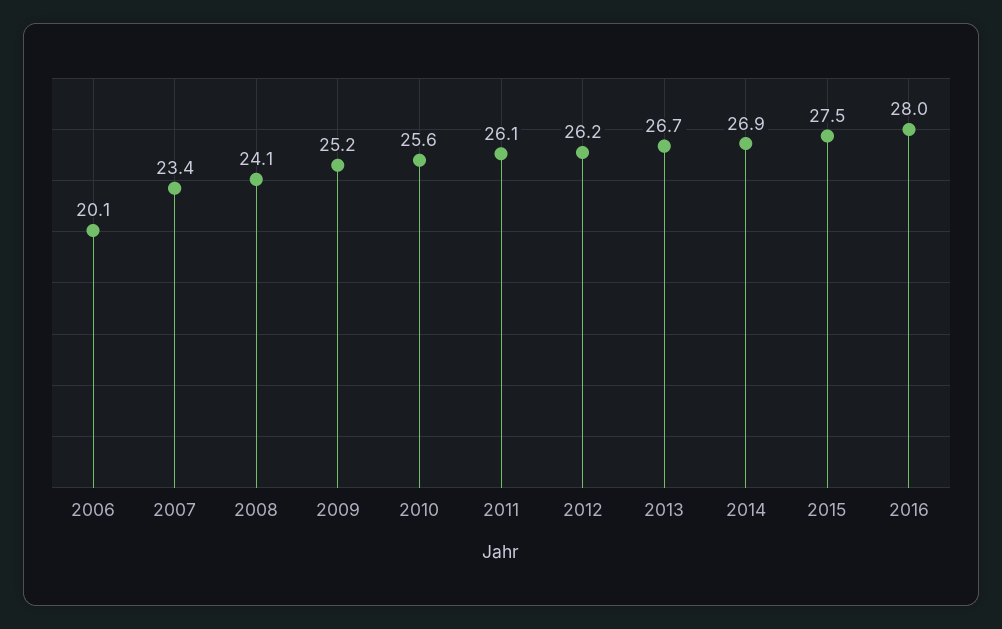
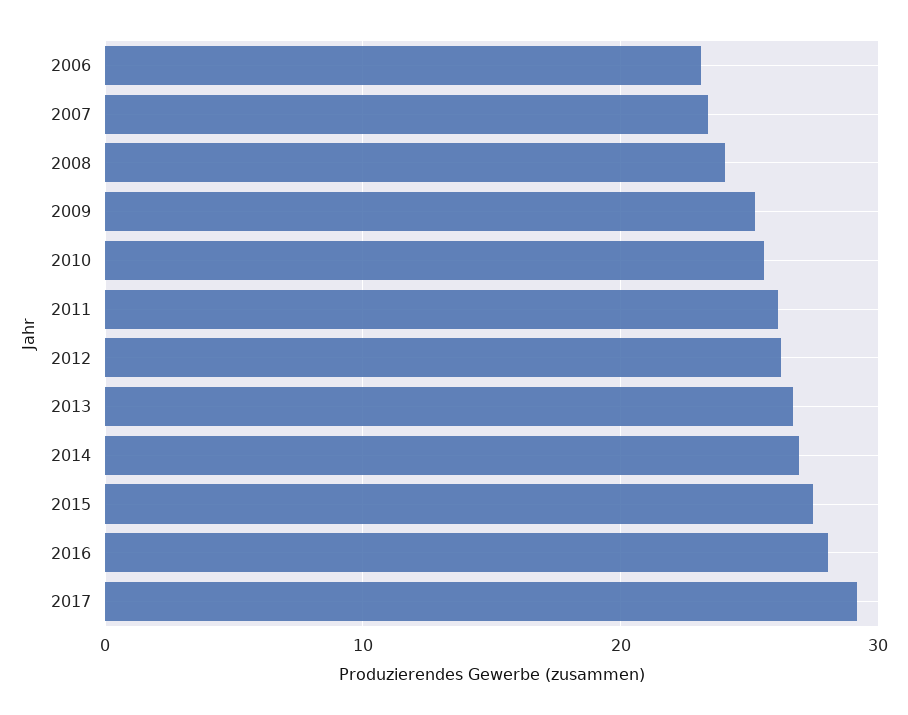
2006: 20.1 -> 23
2017: none -> 29

